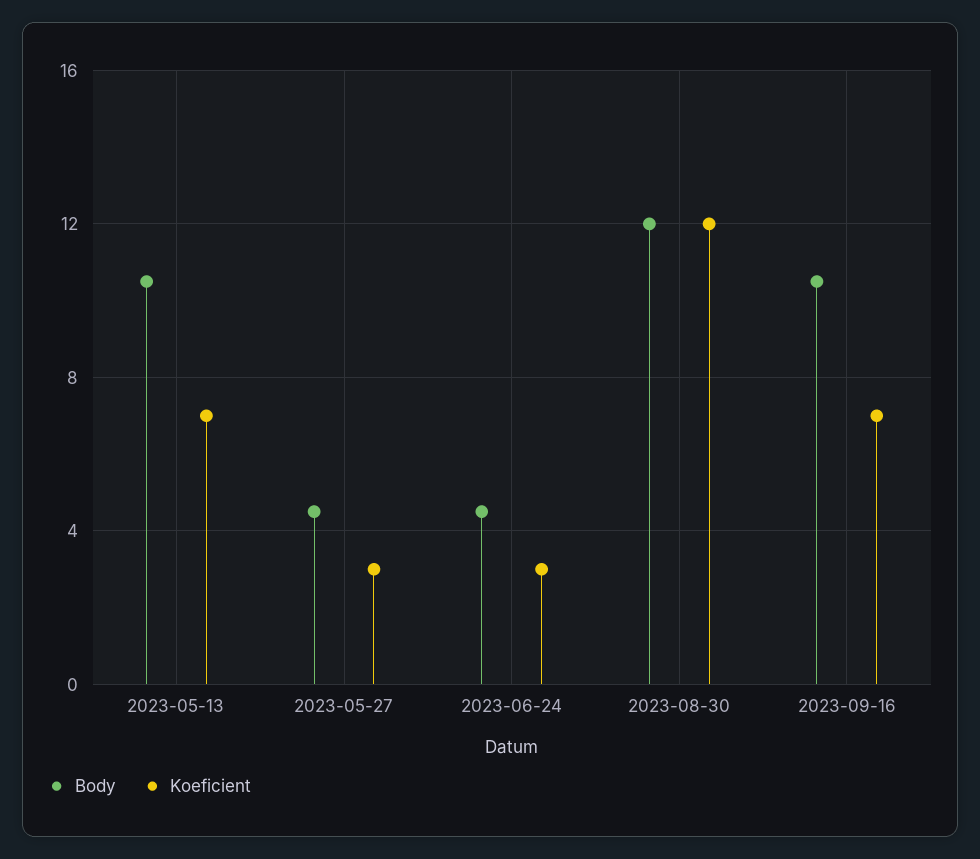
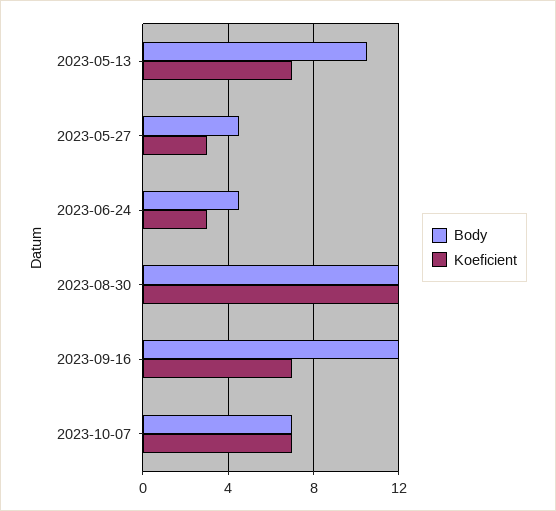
Body, 2023-09-16: 10.5 -> 12
Body, 2023-10-07: none -> 7
Koeficient, 2023-10-07: none -> 7

